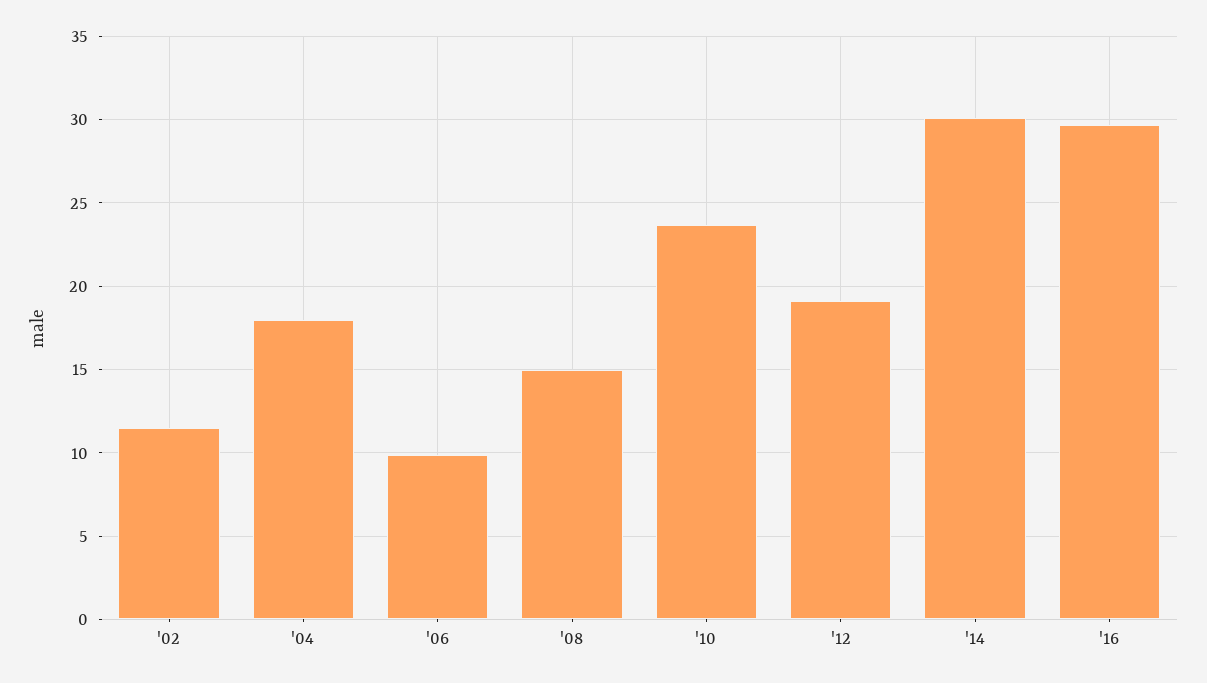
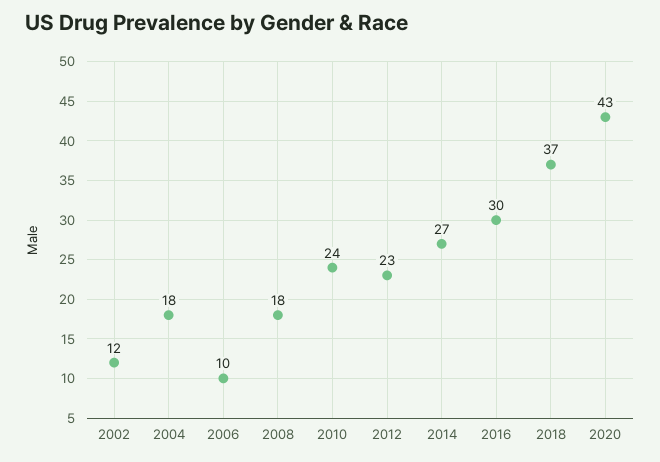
'08: 15 -> 18
'12: 19 -> 23
'14: 30 -> 27
2018: none -> 37
2020: none -> 43

